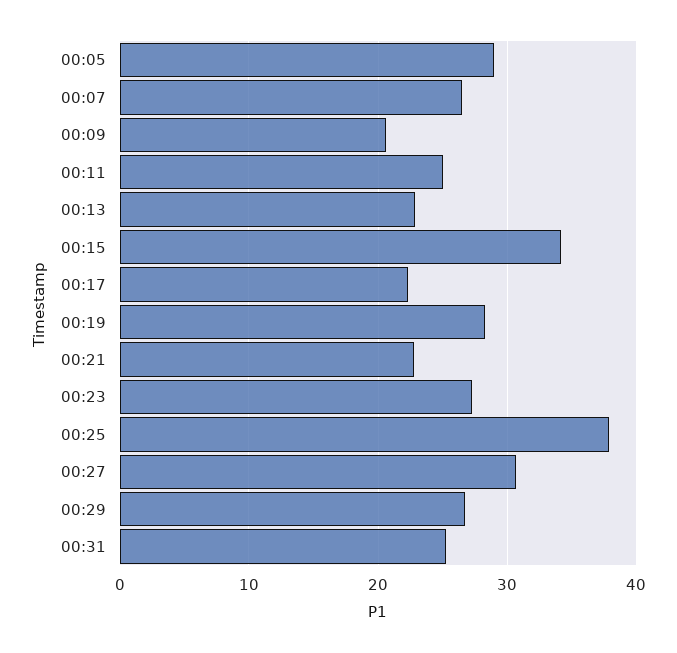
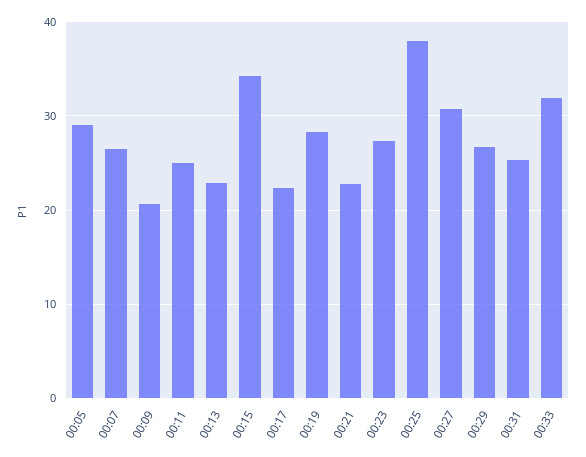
00:33: none -> 32

